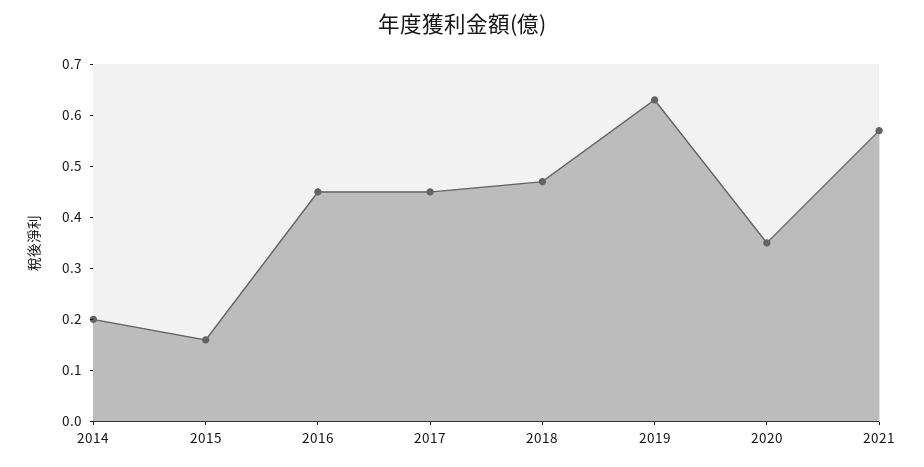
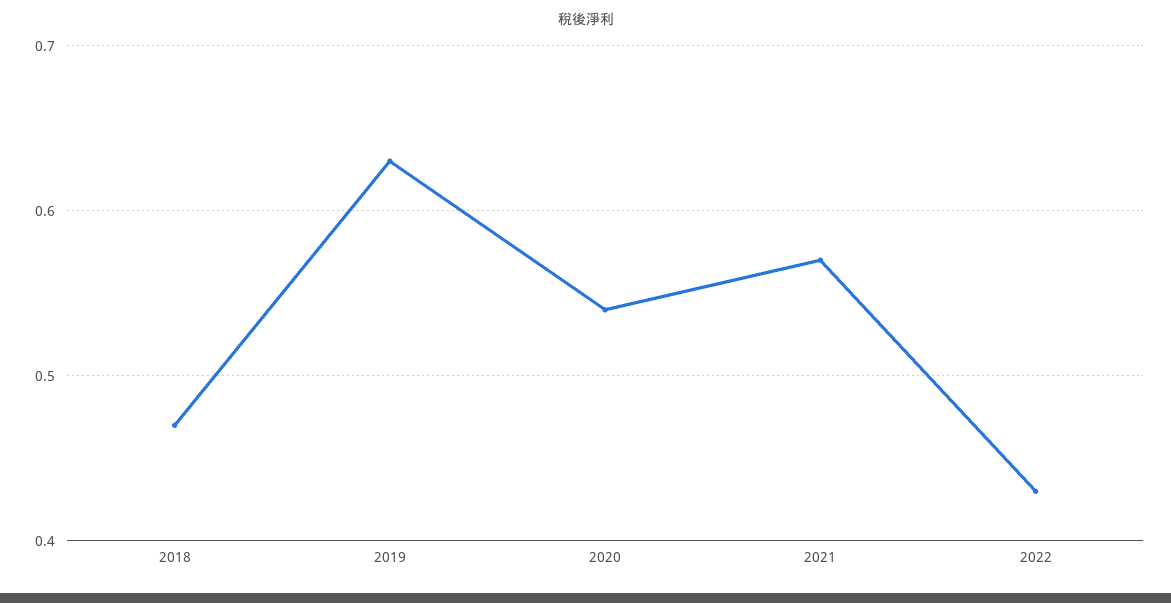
2014: 0.2 -> none
2015: 0.15 -> none
2016: 0.45 -> none
2017: 0.45 -> none
2020: 0.35 -> 0.54
2022: none -> 0.43

